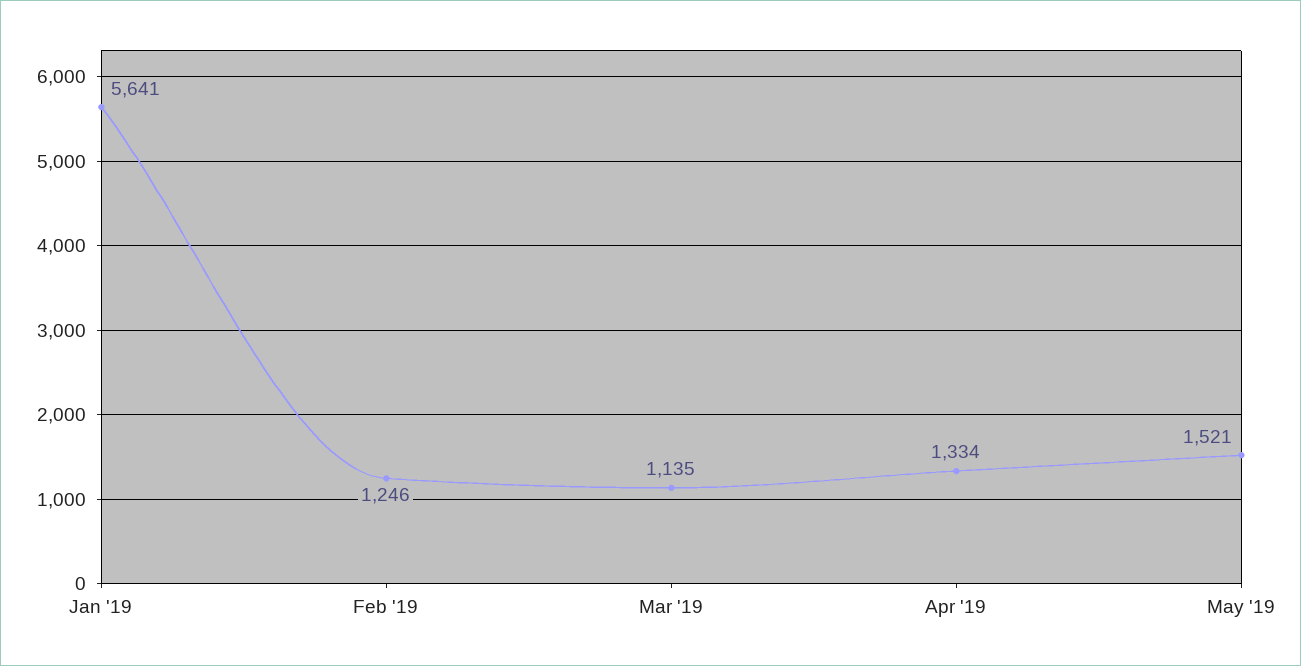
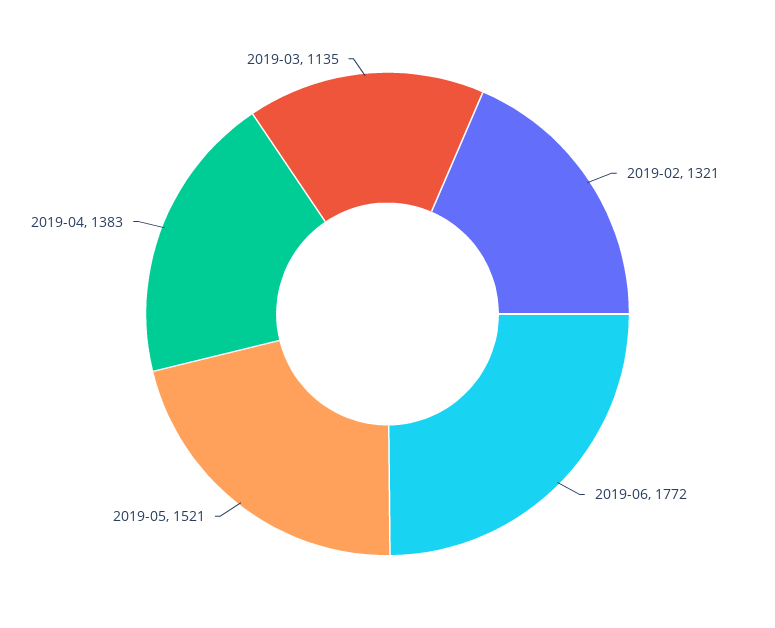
Jan '19: 5641 -> none
Feb '19: 1246 -> 1321
Apr '19: 1334 -> 1383
2019-06: none -> 1772

